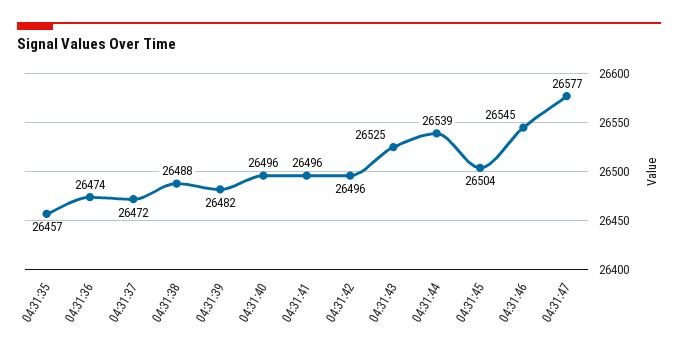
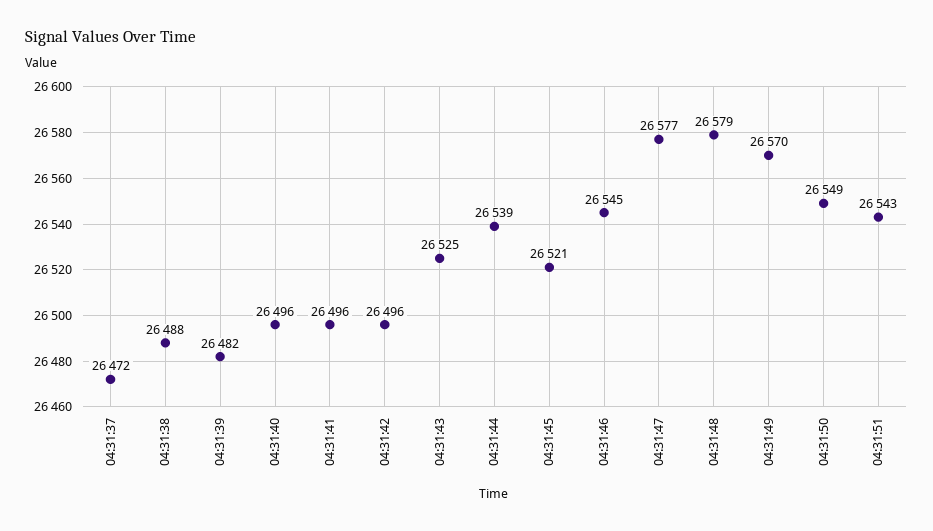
04:31:35: 26457 -> none
04:31:36: 26474 -> none
04:31:45: 26504 -> 26521
04:31:48: none -> 26579
04:31:49: none -> 26570
04:31:50: none -> 26549
04:31:51: none -> 26543

